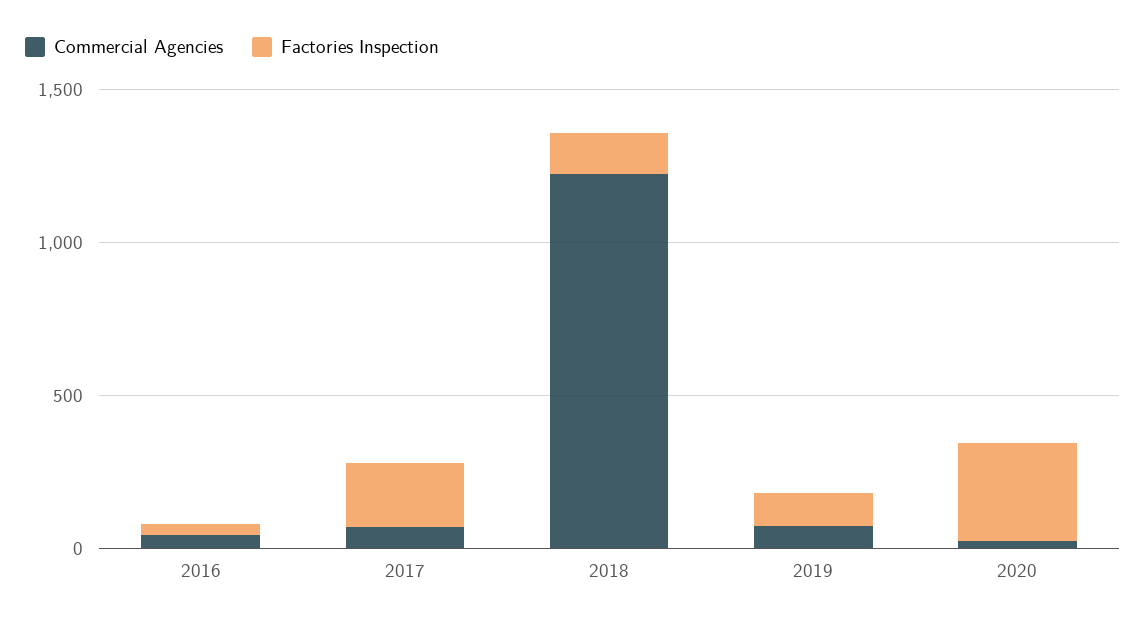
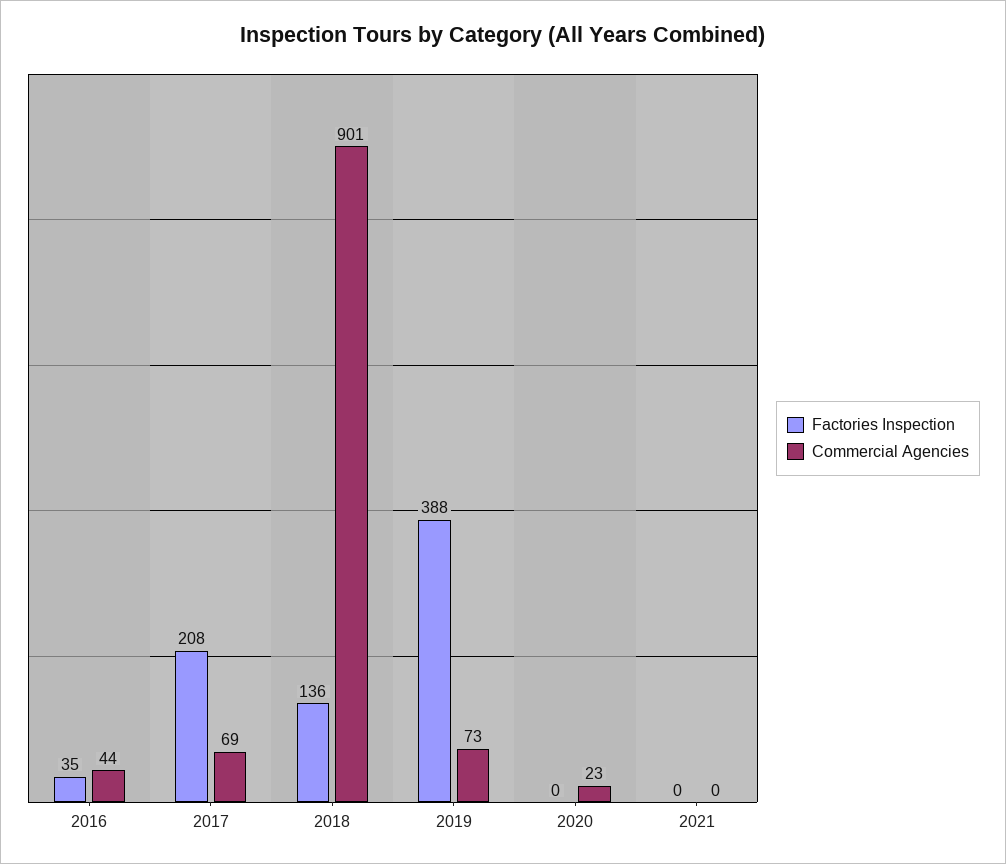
Commercial Agencies, 2018: 1200 -> 901
Factories Inspection, 2019: 100 -> 388
Factories Inspection, 2020: 300 -> 0
Factories Inspection, 2021: none -> 0
Commercial Agencies, 2021: none -> 0

